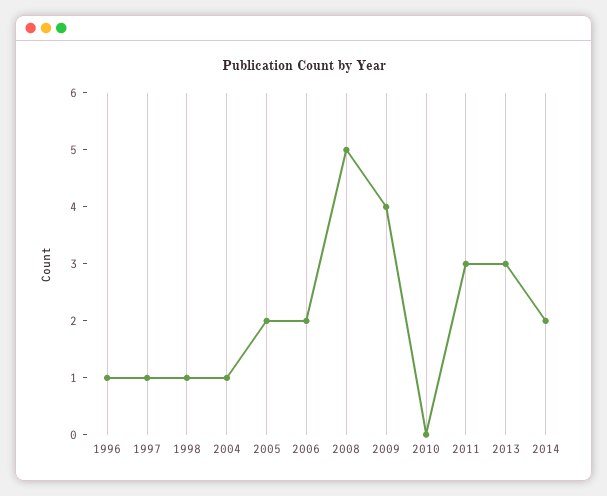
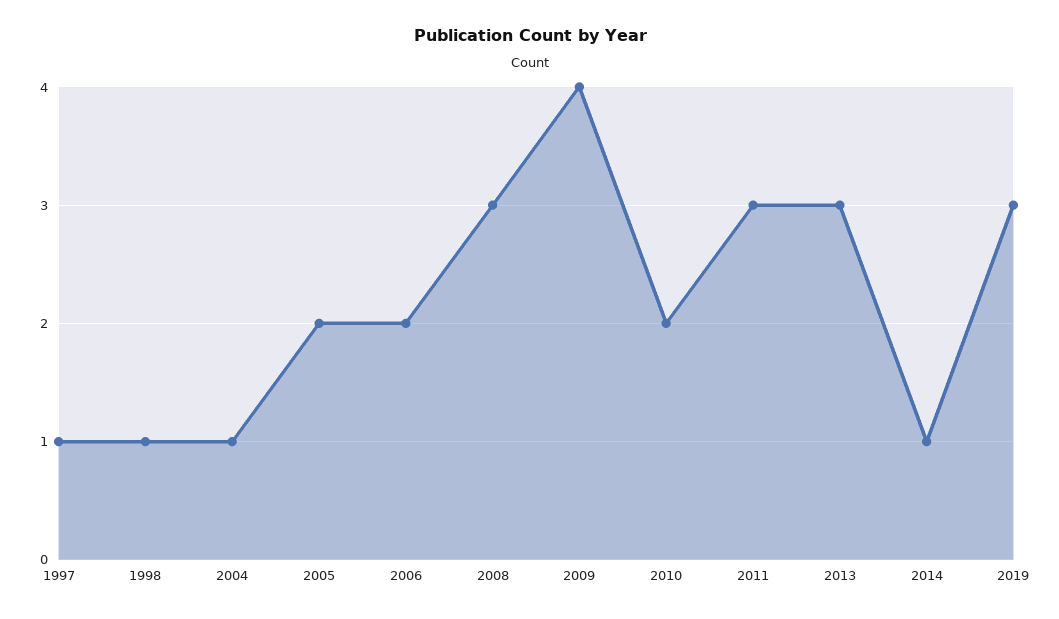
1996: 1 -> none
2008: 5 -> 3
2010: 0 -> 2
2014: 2 -> 1
2019: none -> 3

